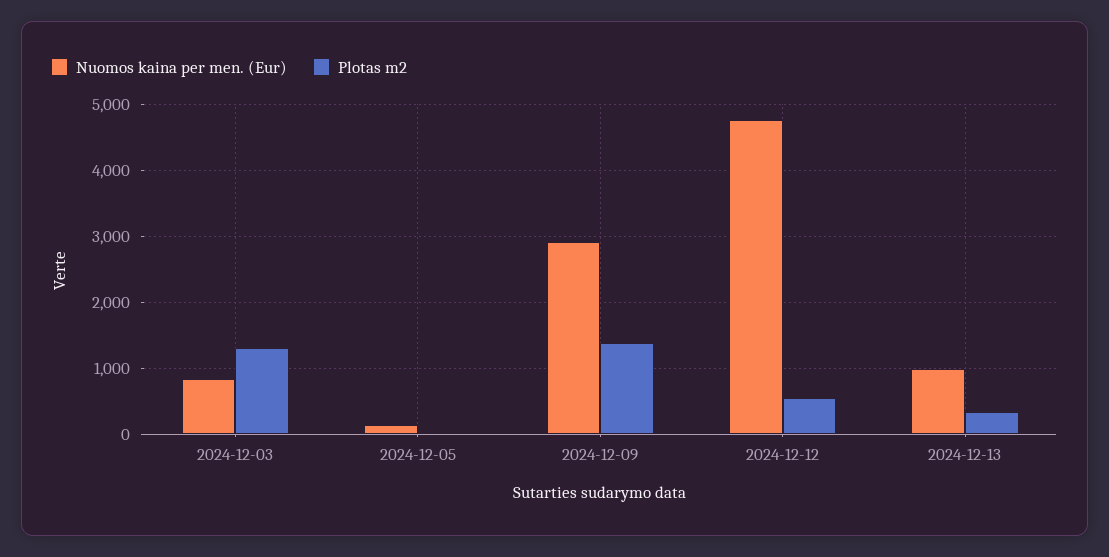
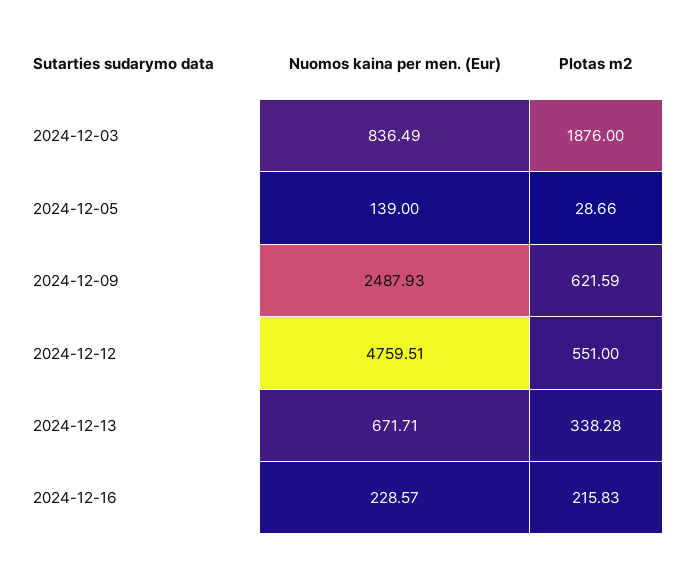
Plotas m2, 2024-12-03: 1300 -> 1876
Nuomos kaina per men. (Eur), 2024-12-09: 2900 -> 2487.93
Plotas m2, 2024-12-09: 1400 -> 621.59
Nuomos kaina per men. (Eur), 2024-12-13: 1000 -> 671.71
Nuomos kaina per men. (Eur), 2024-12-16: none -> 228.57
Plotas m2, 2024-12-16: none -> 215.83

